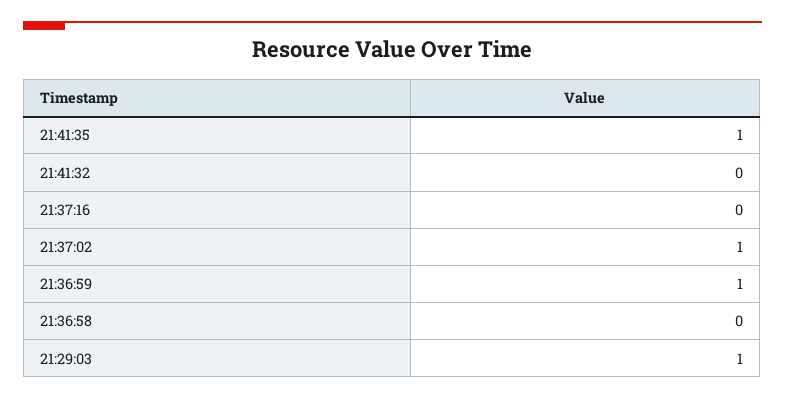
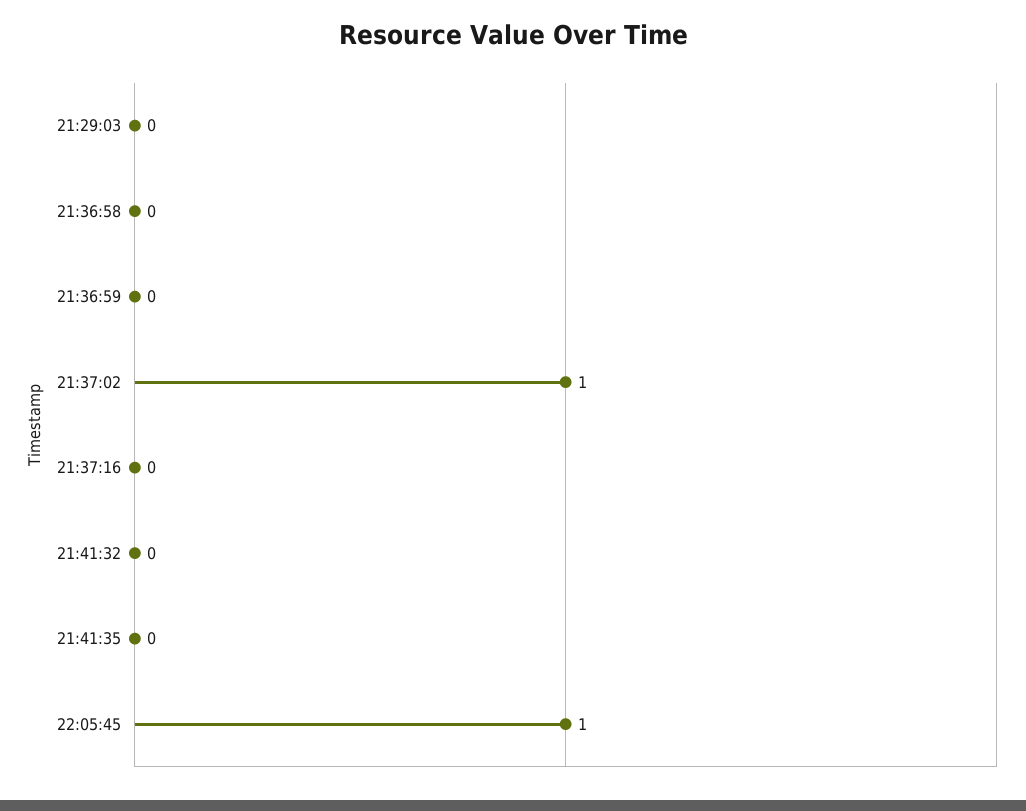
21:41:35: 1 -> 0
21:36:59: 1 -> 0
21:29:03: 1 -> 0
22:05:45: none -> 1

